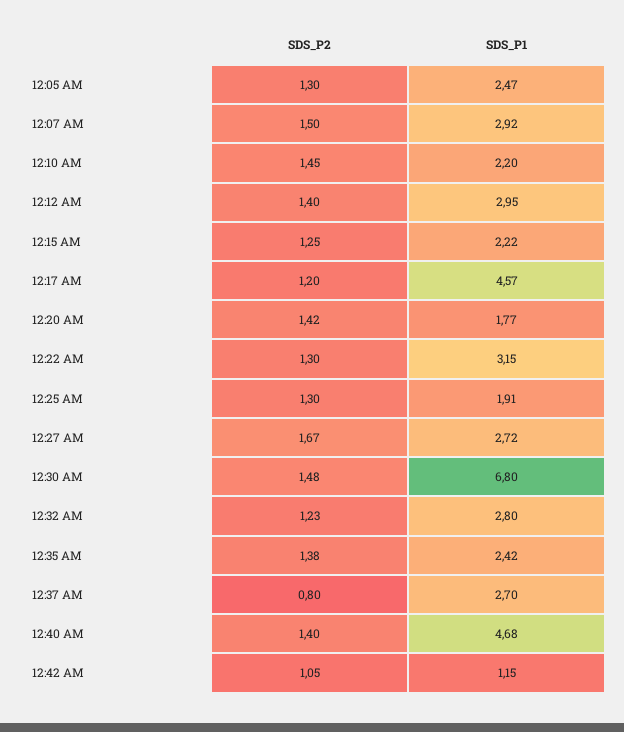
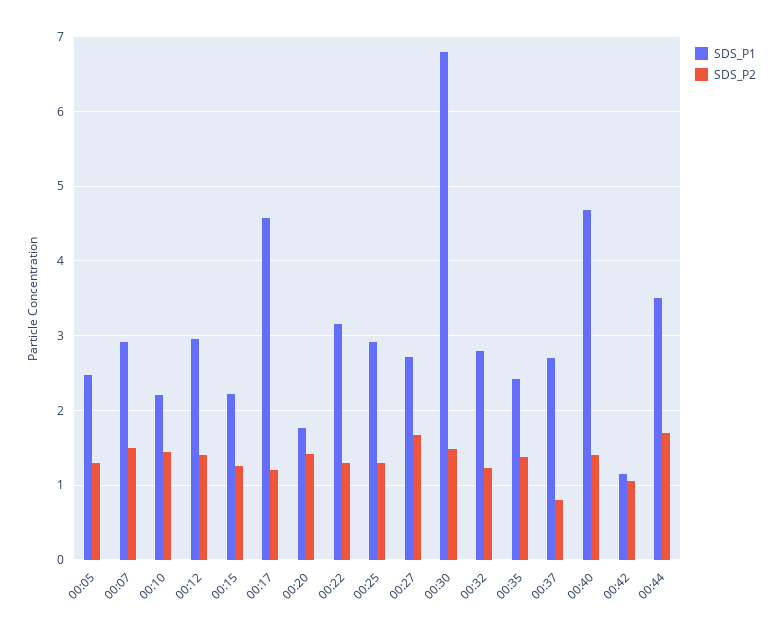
SDS_P1, 12:25 AM: 1.91 -> 2.9
SDS_P1, 00:44: none -> 3.5
SDS_P2, 00:44: none -> 1.7

